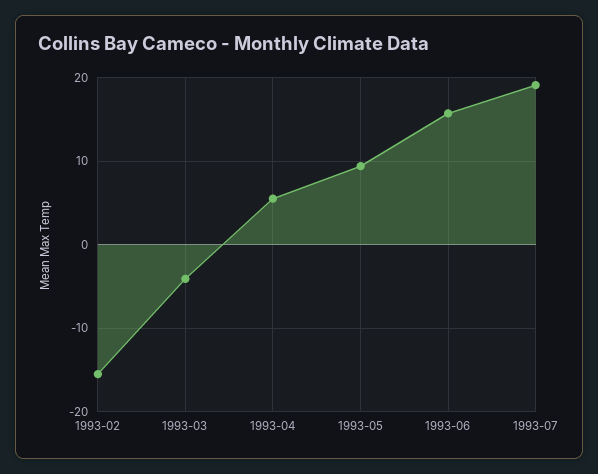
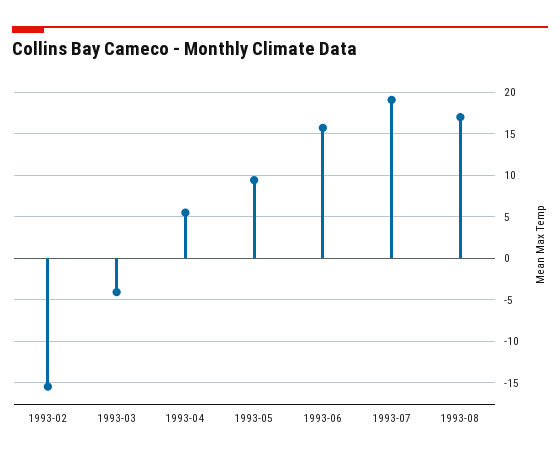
1993-08: none -> 17

